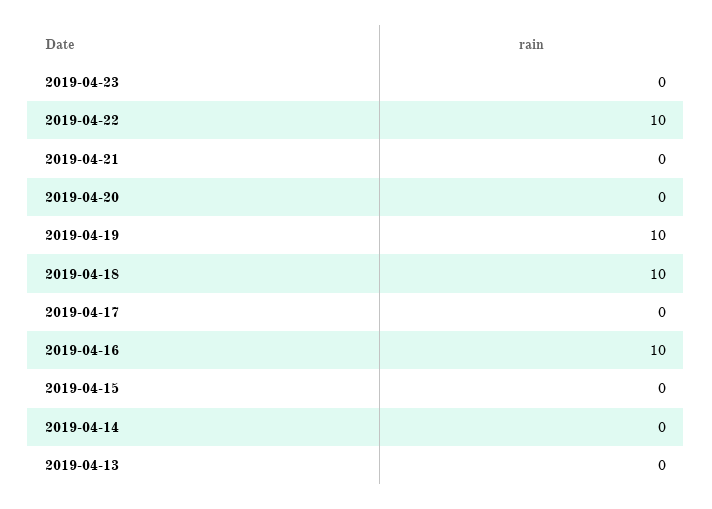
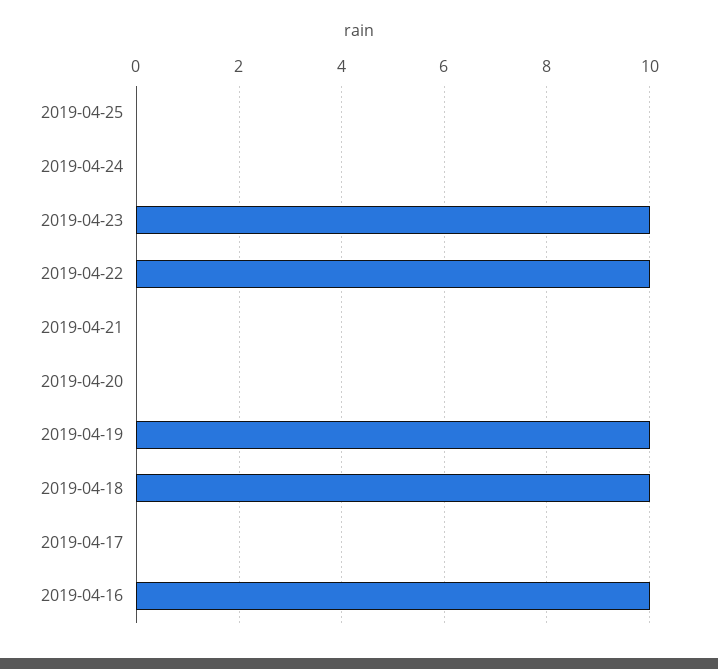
2019-04-23: 0 -> 10
2019-04-15: 0 -> none
2019-04-14: 0 -> none
2019-04-13: 0 -> none
2019-04-25: none -> 0
2019-04-24: none -> 0

